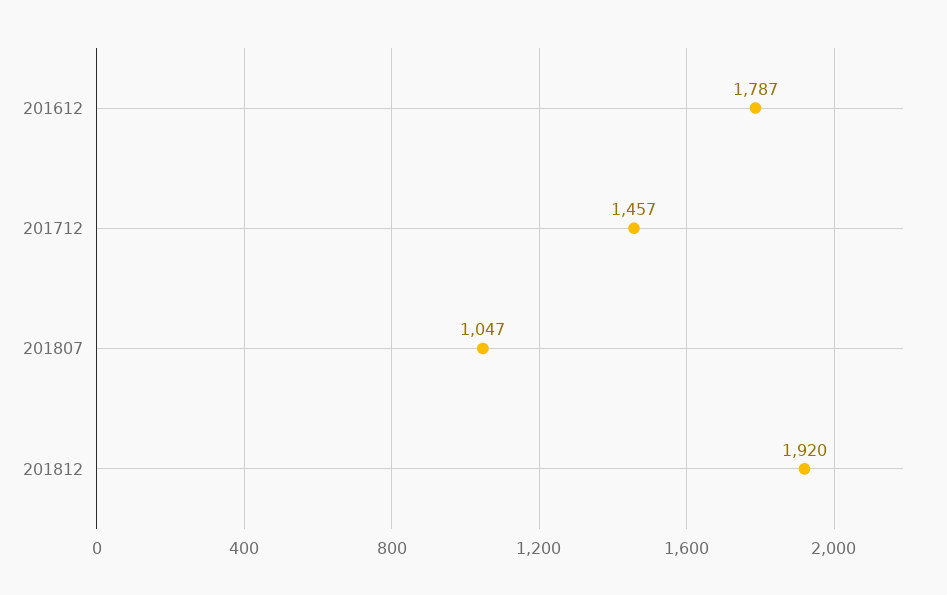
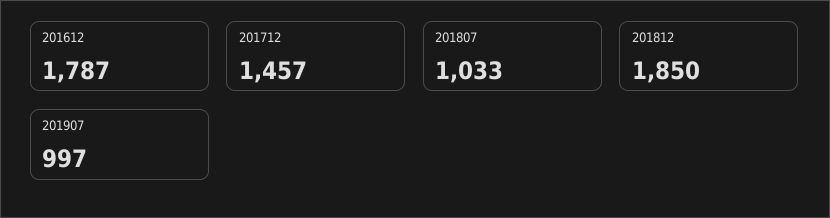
201807: 1047 -> 1033
201812: 1920 -> 1850
201907: none -> 997

